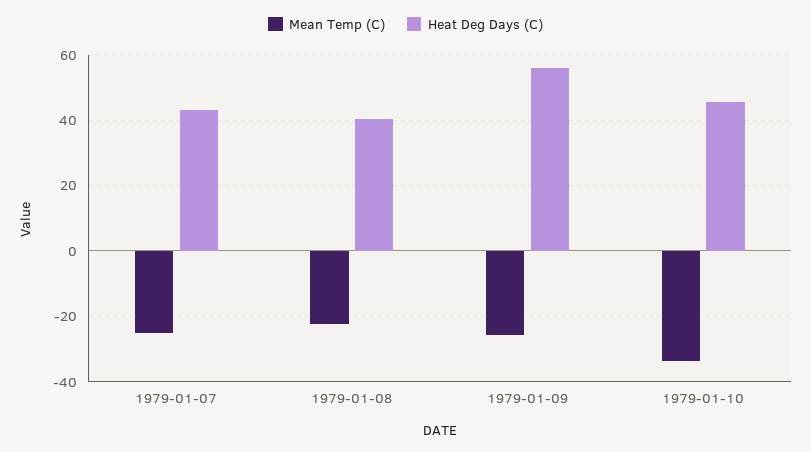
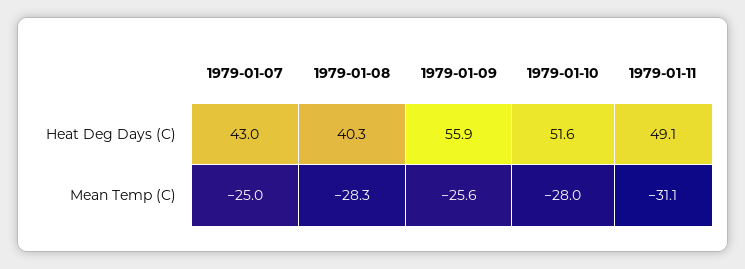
Mean Temp (C), 1979-01-08: -22 -> -28.3
Mean Temp (C), 1979-01-10: -34 -> -28
Heat Deg Days (C), 1979-01-10: 46 -> 51.6
Heat Deg Days (C), 1979-01-11: none -> 49.1
Mean Temp (C), 1979-01-11: none -> -31.1

